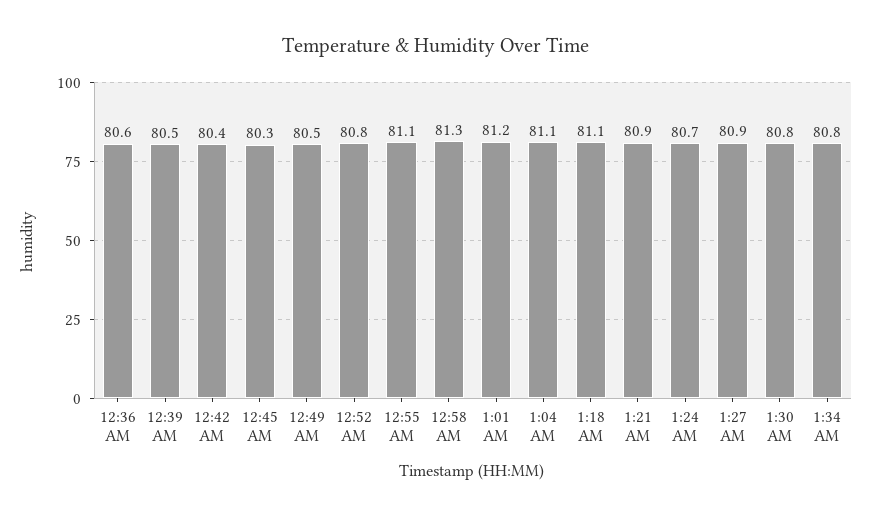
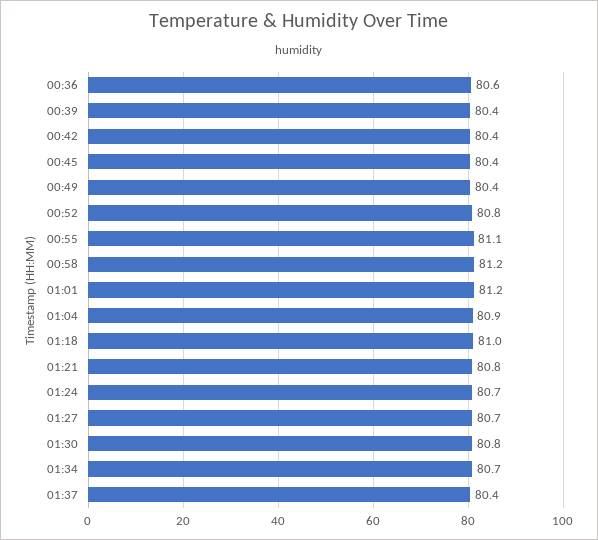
12:39 AM: 80.5 -> 80.4
12:45 AM: 80.3 -> 80.4
12:49 AM: 80.5 -> 80.4
12:58 AM: 81.3 -> 81.2
1:04 AM: 81.1 -> 80.9
1:18 AM: 81.1 -> 81
1:21 AM: 80.9 -> 80.8
1:27 AM: 80.9 -> 80.7
1:34 AM: 80.8 -> 80.7
01:37: none -> 80.4

